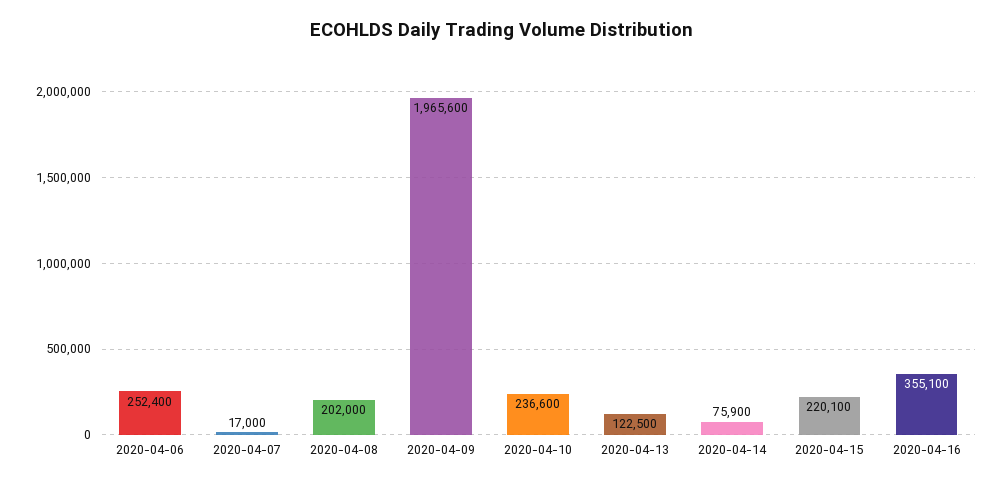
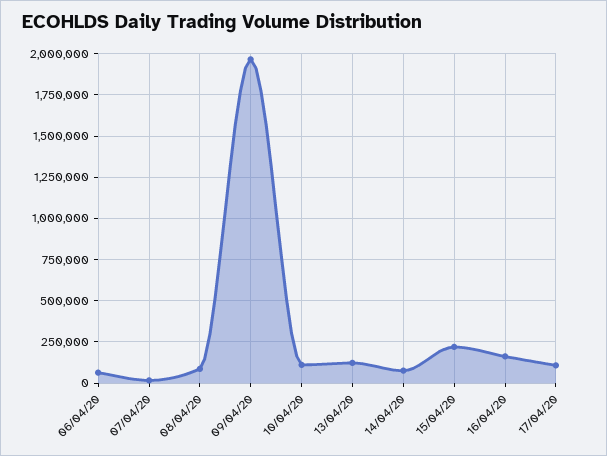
2020-04-06: 252400 -> 50000
2020-04-08: 202000 -> 100000
2020-04-10: 236600 -> 100000
2020-04-16: 355100 -> 150000
17/04/20: none -> 100000

